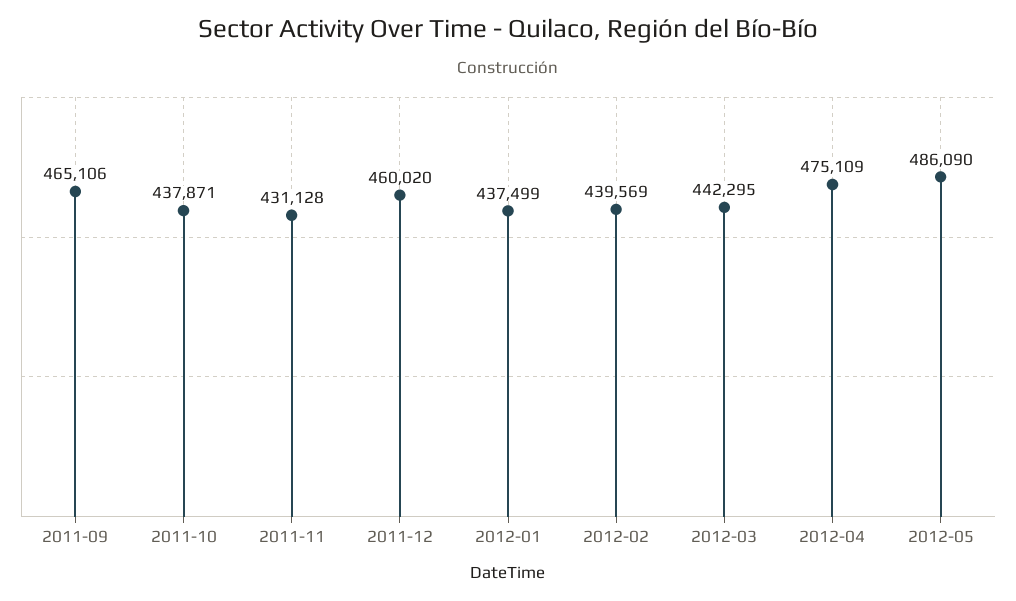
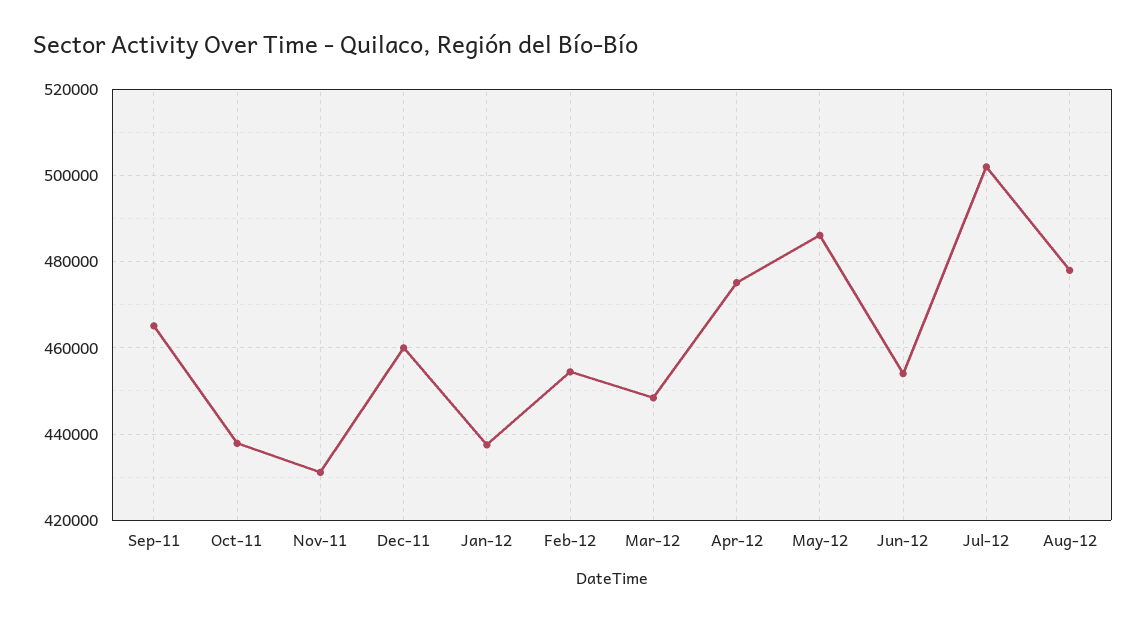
2012-02: 439569 -> 454000
2012-03: 442295 -> 448000
Jun-12: none -> 454000
Jul-12: none -> 502000
Aug-12: none -> 478000

